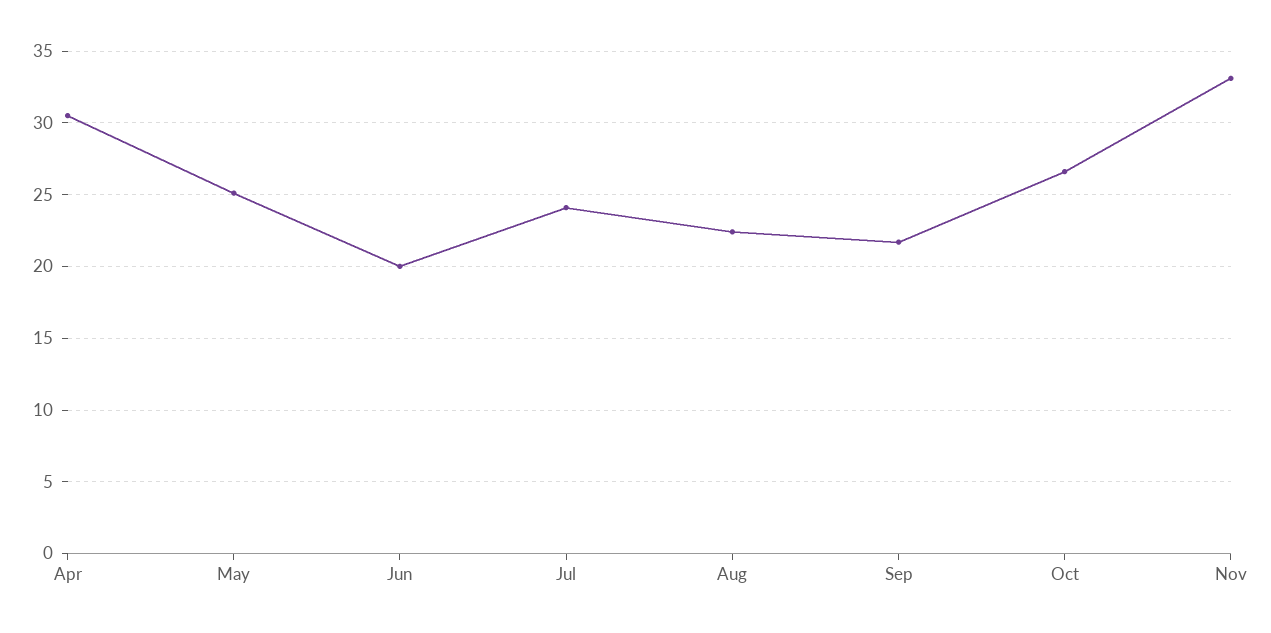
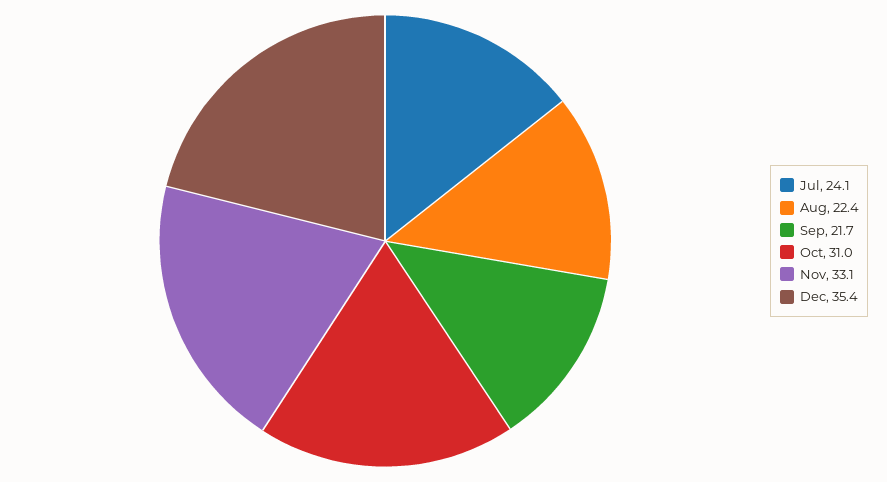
Apr: 30.5 -> none
May: 25 -> none
Jun: 20 -> none
Oct: 26.5 -> 31
Dec: none -> 35.4

